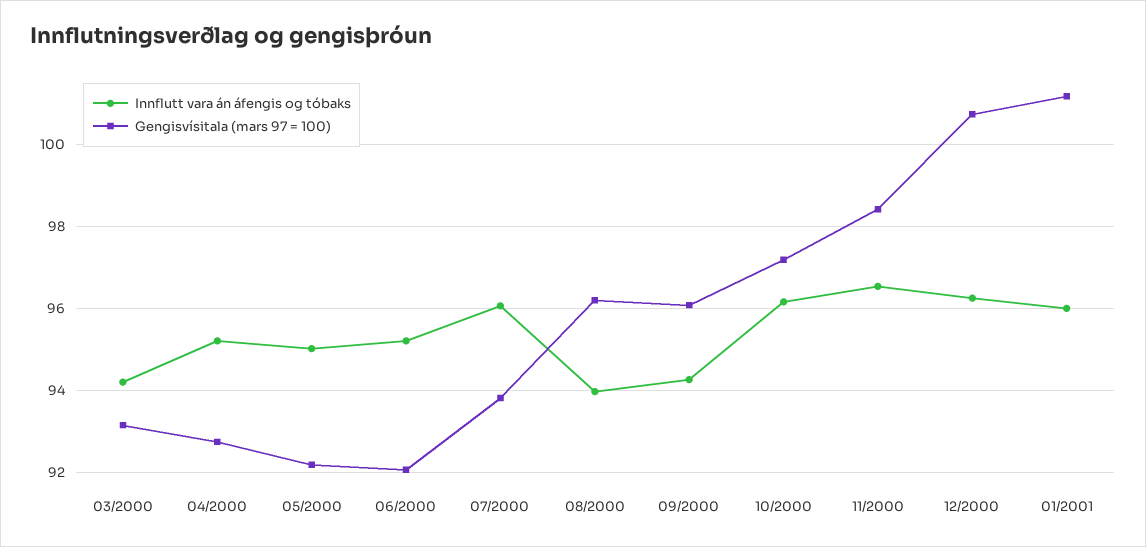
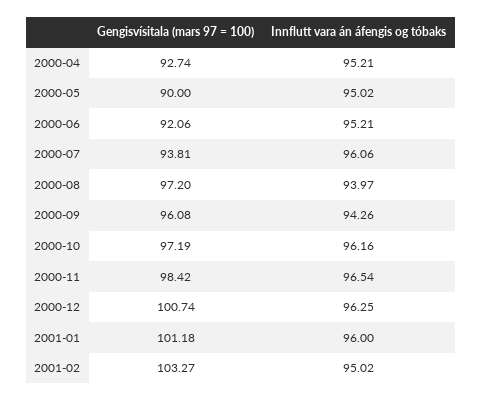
Innflutt vara án áfengis og tóbaks, 03/2000: 94.2 -> none
Gengisvísitala (mars 97 = 100), 03/2000: 93.2 -> none
Gengisvísitala (mars 97 = 100), 05/2000: 92.2 -> 90
Gengisvísitala (mars 97 = 100), 08/2000: 96.2 -> 97.2
Gengisvísitala (mars 97 = 100), 2001-02: none -> 103.27
Innflutt vara án áfengis og tóbaks, 2001-02: none -> 95.02

